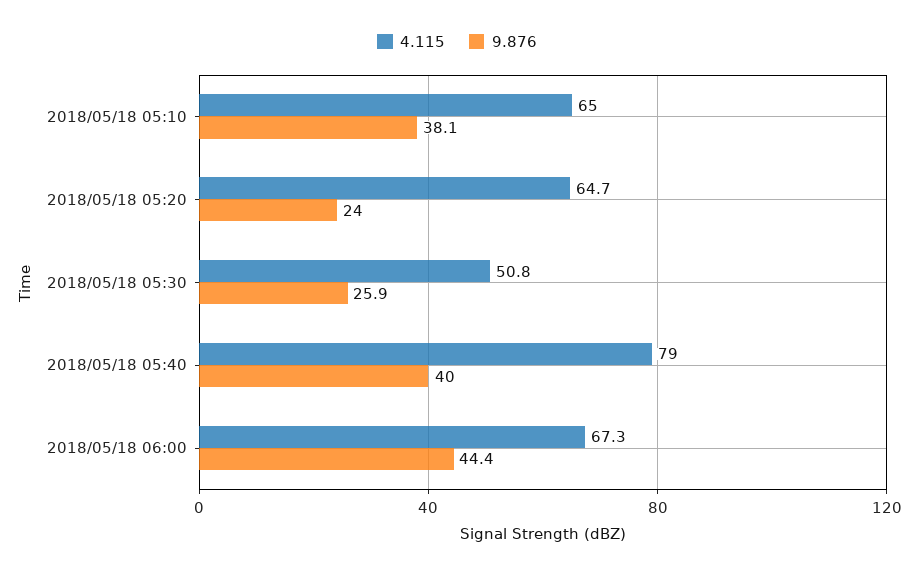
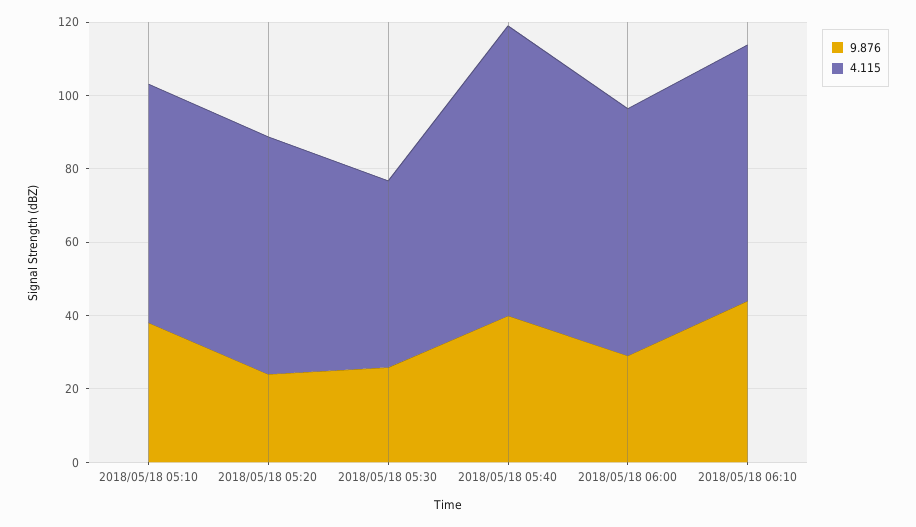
9.876, 2018/05/18 06:00: 44.4 -> 30
9.876, 2018/05/18 06:10: none -> 45
4.115, 2018/05/18 06:10: none -> 70

